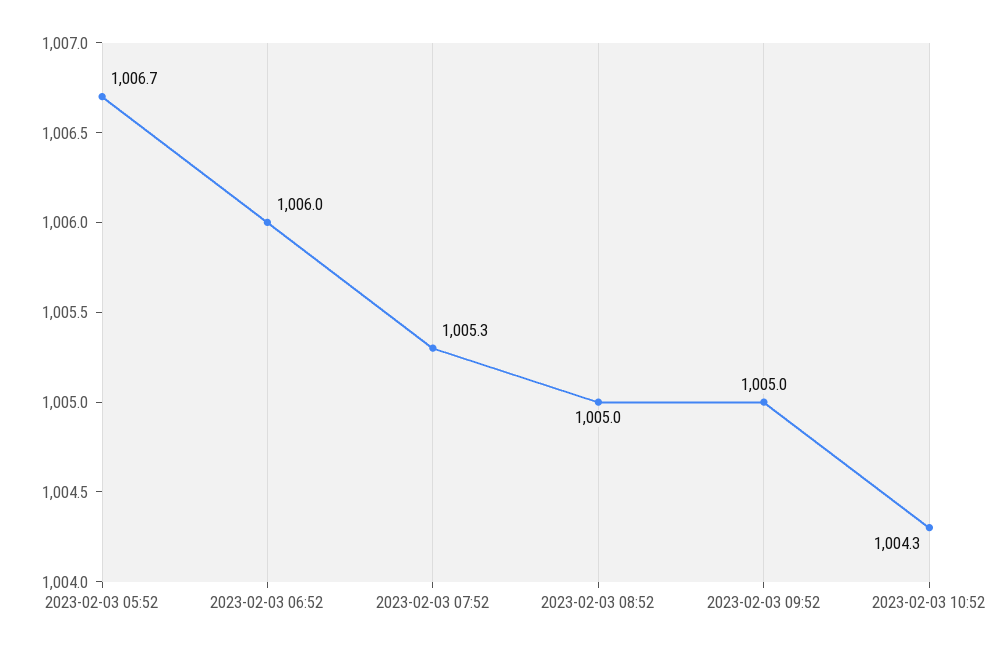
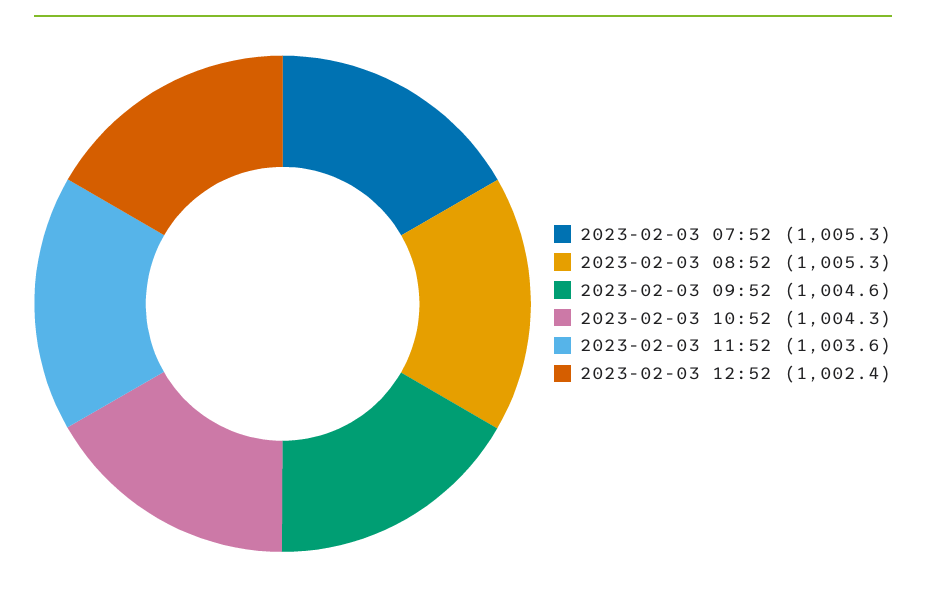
2023-02-03 05:52: 1006.7 -> none
2023-02-03 06:52: 1006 -> none
2023-02-03 08:52: 1005 -> 1005.3
2023-02-03 09:52: 1005 -> 1004.6
2023-02-03 11:52: none -> 1003.6
2023-02-03 12:52: none -> 1002.4

